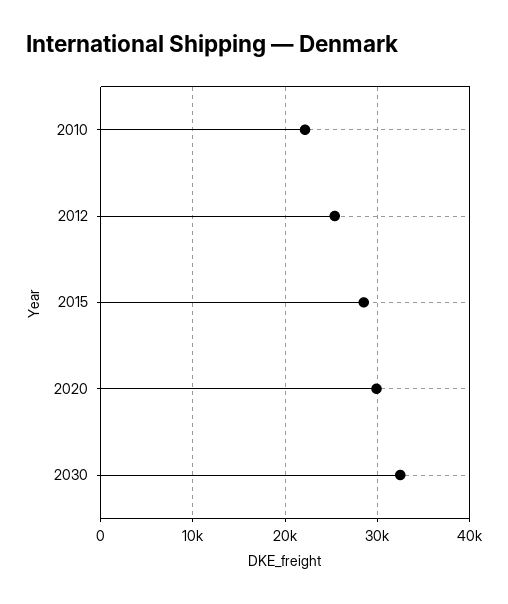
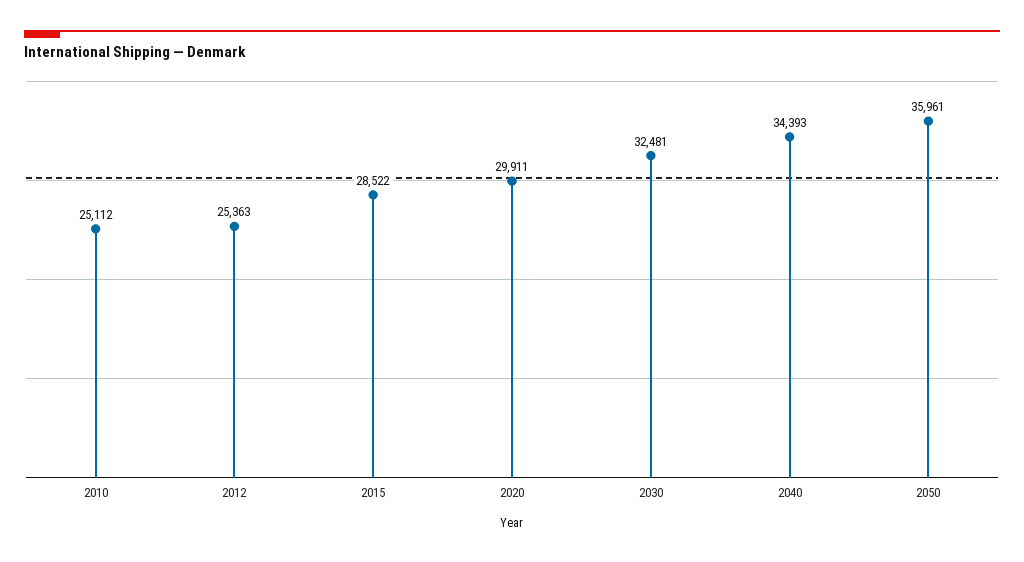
2010: 22000 -> 25112
2040: none -> 34393
2050: none -> 35961

